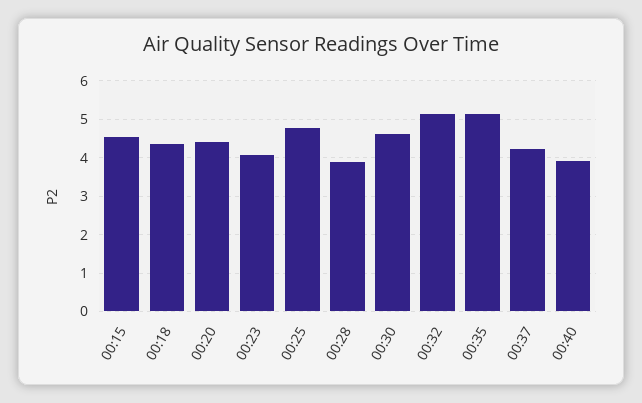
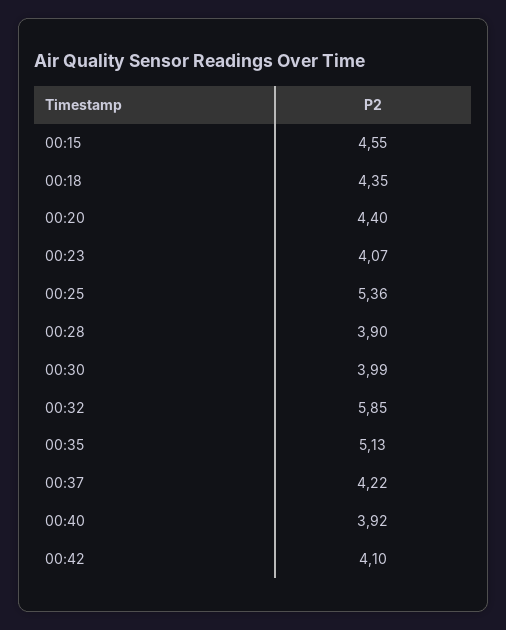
00:25: 4.8 -> 5.36
00:30: 4.6 -> 3.99
00:32: 5.2 -> 5.85
00:42: none -> 4.1

